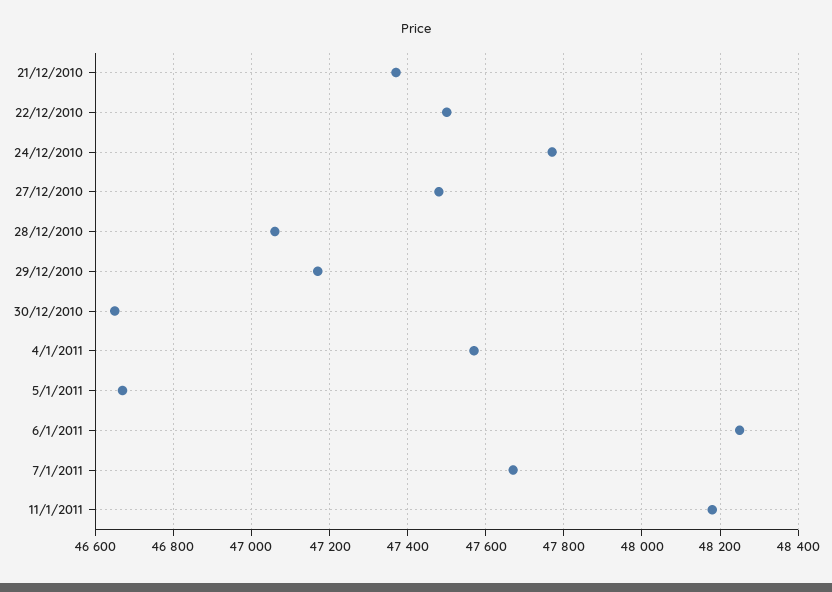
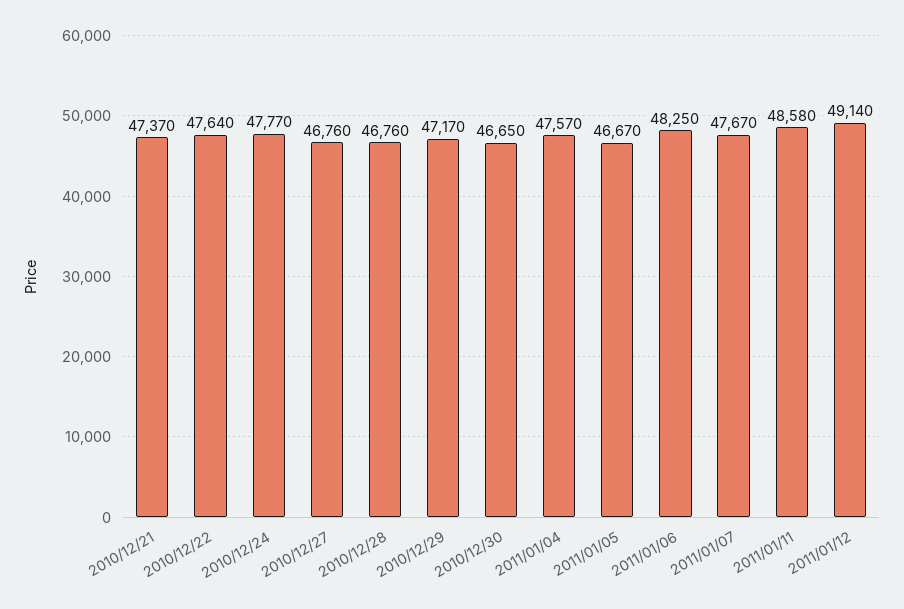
22/12/2010: 47500 -> 47640
27/12/2010: 47480 -> 46760
28/12/2010: 47060 -> 46760
11/1/2011: 48180 -> 48580
2011/01/12: none -> 49140

